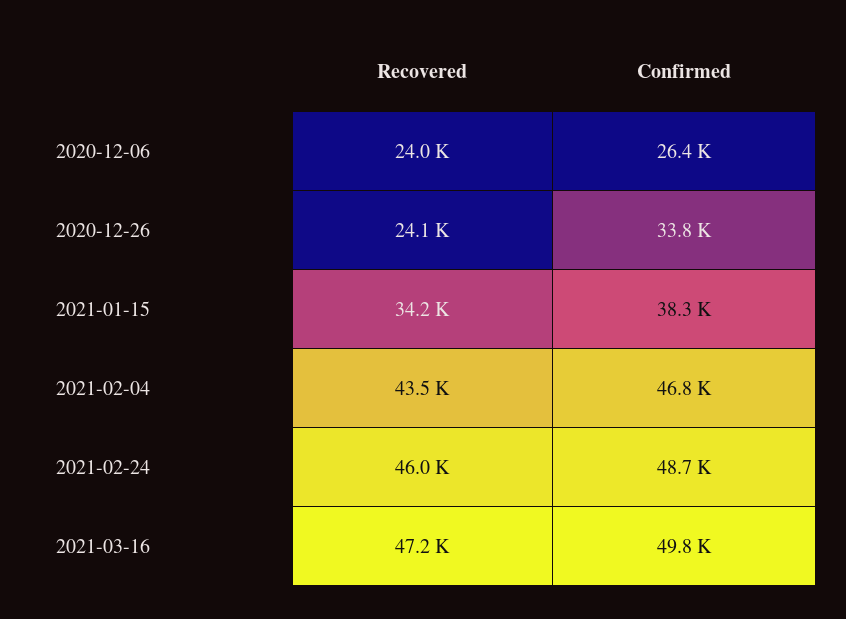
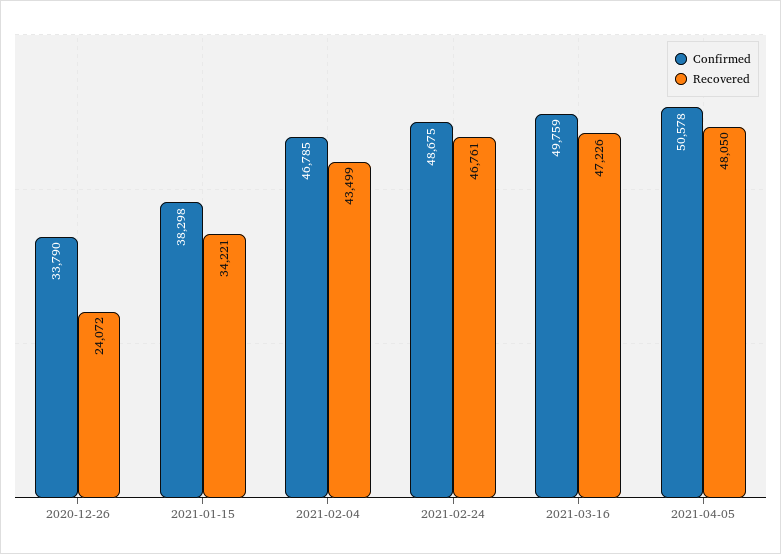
Recovered, 2020-12-06: 24000 -> none
Confirmed, 2020-12-06: 26400 -> none
Recovered, 2021-02-24: 46000 -> 46761
Confirmed, 2021-04-05: none -> 50578
Recovered, 2021-04-05: none -> 48050

